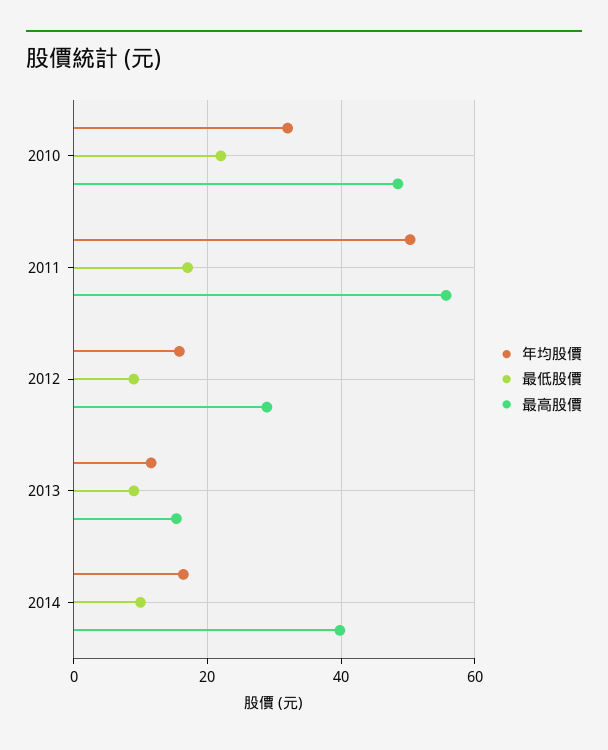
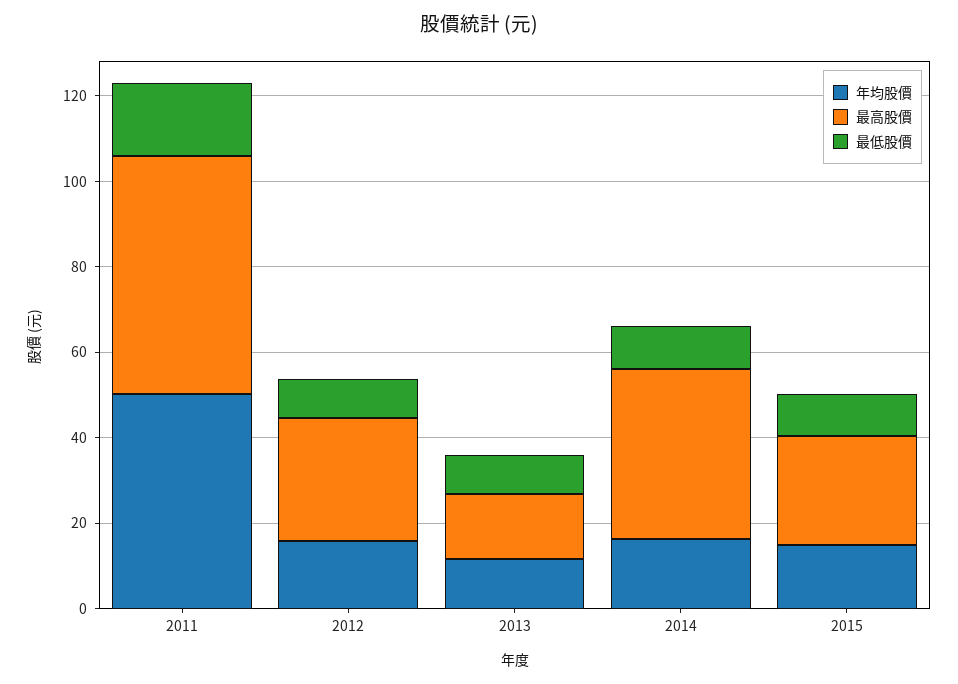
年均股價, 2010: 32 -> none
最低股價, 2010: 22 -> none
最高股價, 2010: 48 -> none
年均股價, 2015: none -> 15
最高股價, 2015: none -> 25
最低股價, 2015: none -> 10

